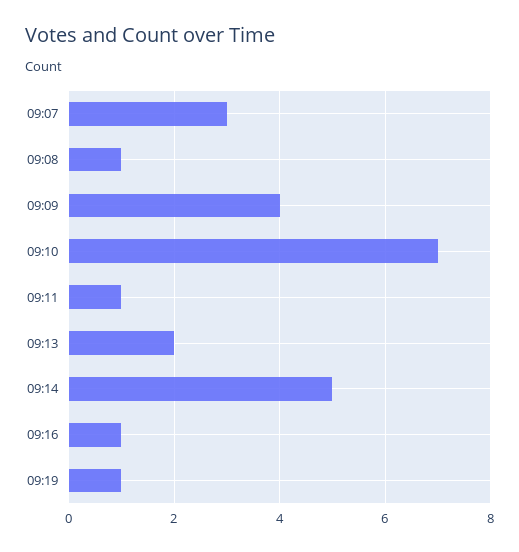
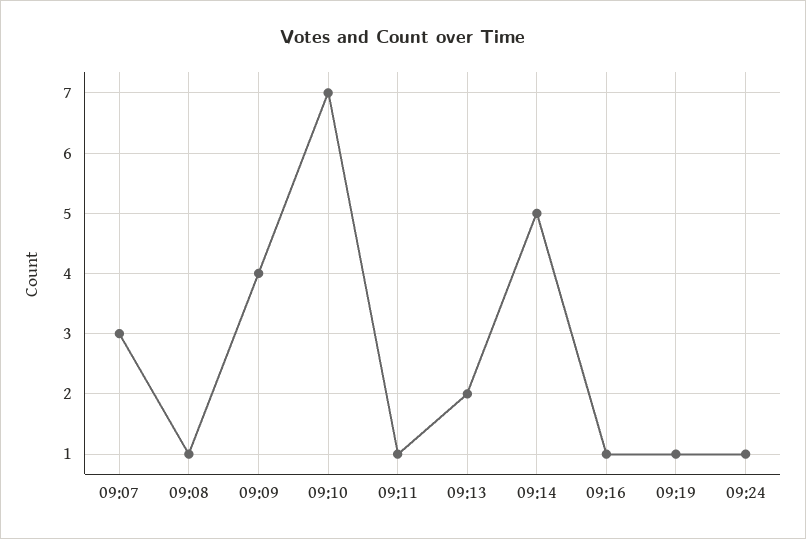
09:24: none -> 1

